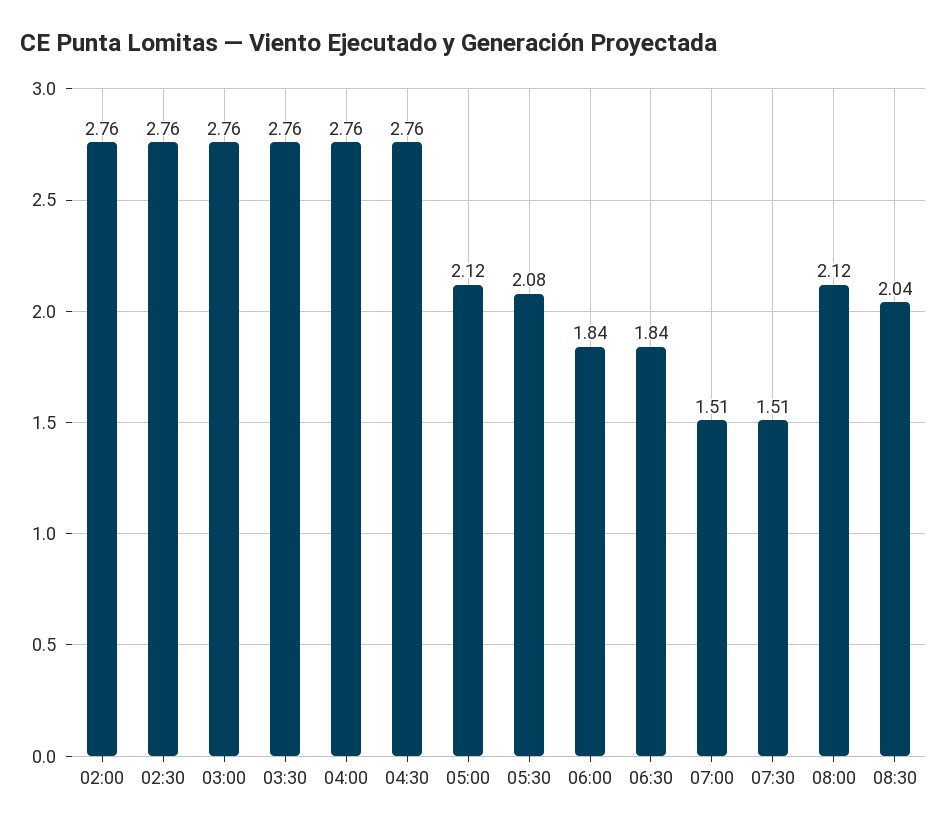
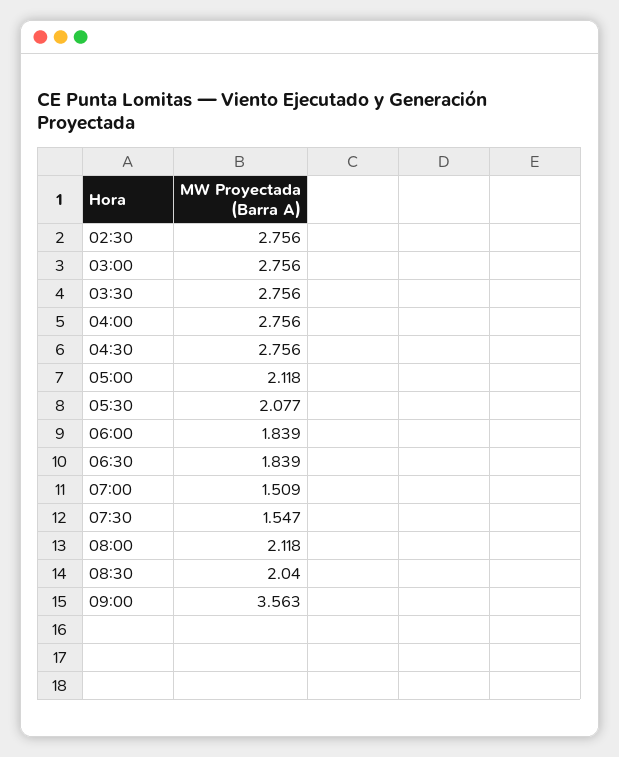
02:00: 2.76 -> none
07:30: 1.51 -> 1.547
09:00: none -> 3.563

